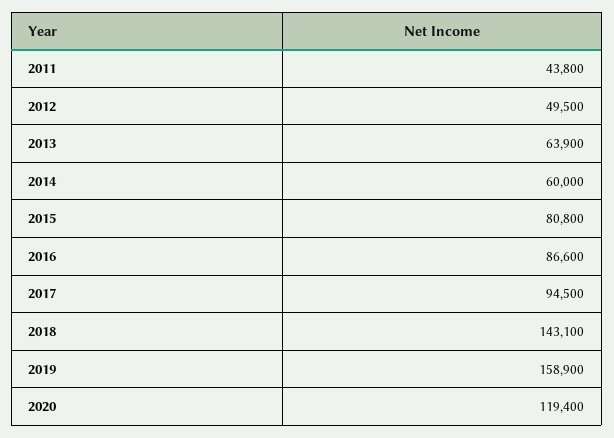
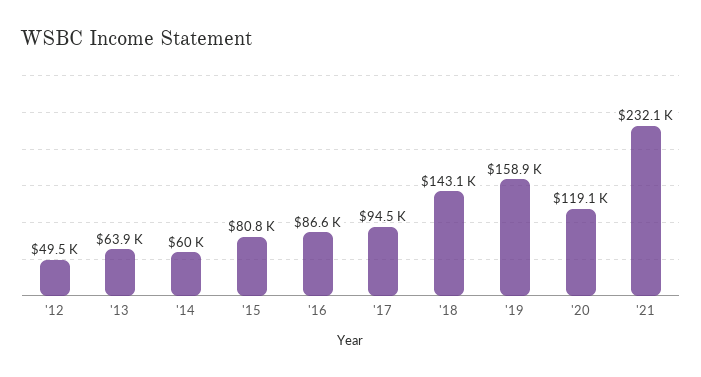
2011: 43800 -> none
2020: 119400 -> 119100
'21: none -> 232100

